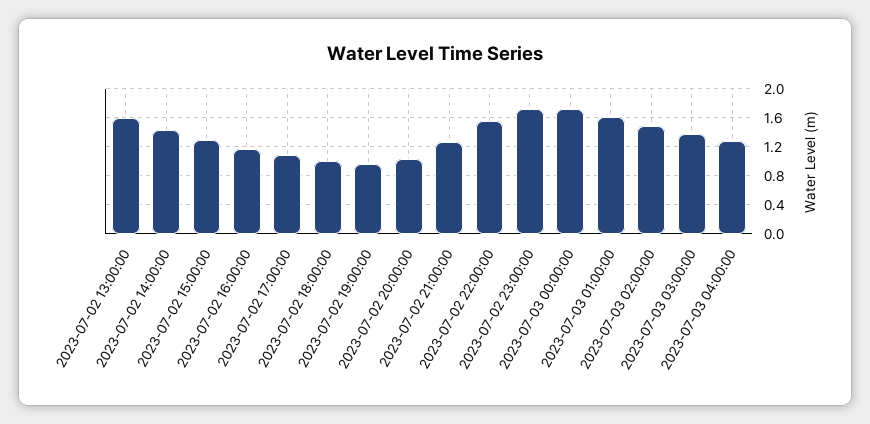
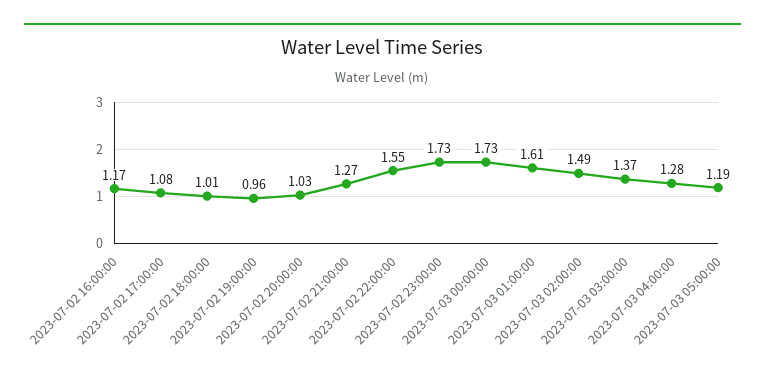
2023-07-02 13:00:00: 1.6 -> none
2023-07-02 14:00:00: 1.4 -> none
2023-07-02 15:00:00: 1.3 -> none
2023-07-03 05:00:00: none -> 1.19

